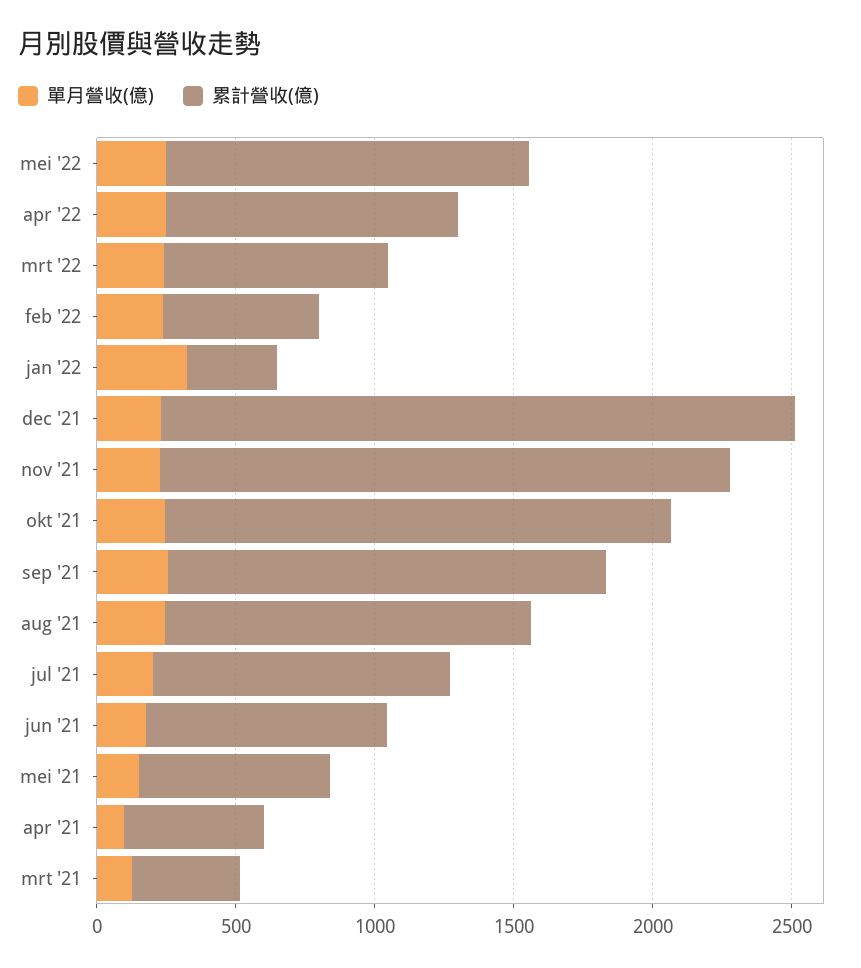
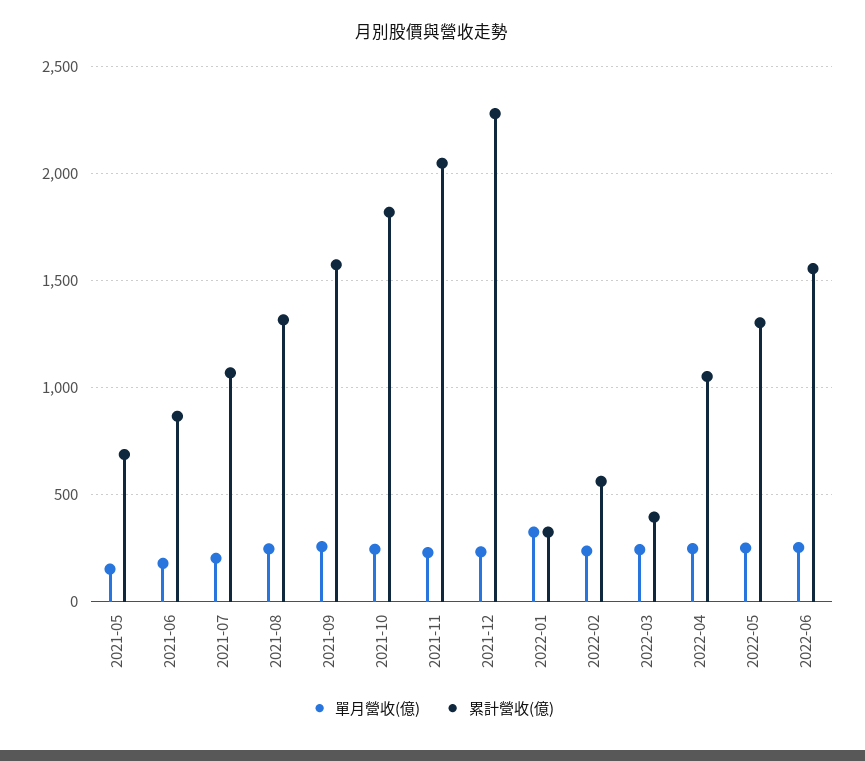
累計營收(億), mrt '22: 800 -> 400
單月營收(億), apr '21: 100 -> none
累計營收(億), apr '21: 500 -> none
單月營收(億), mrt '21: 100 -> none
累計營收(億), mrt '21: 400 -> none
單月營收(億), 2022-06: none -> 250
累計營收(億), 2022-06: none -> 1550

